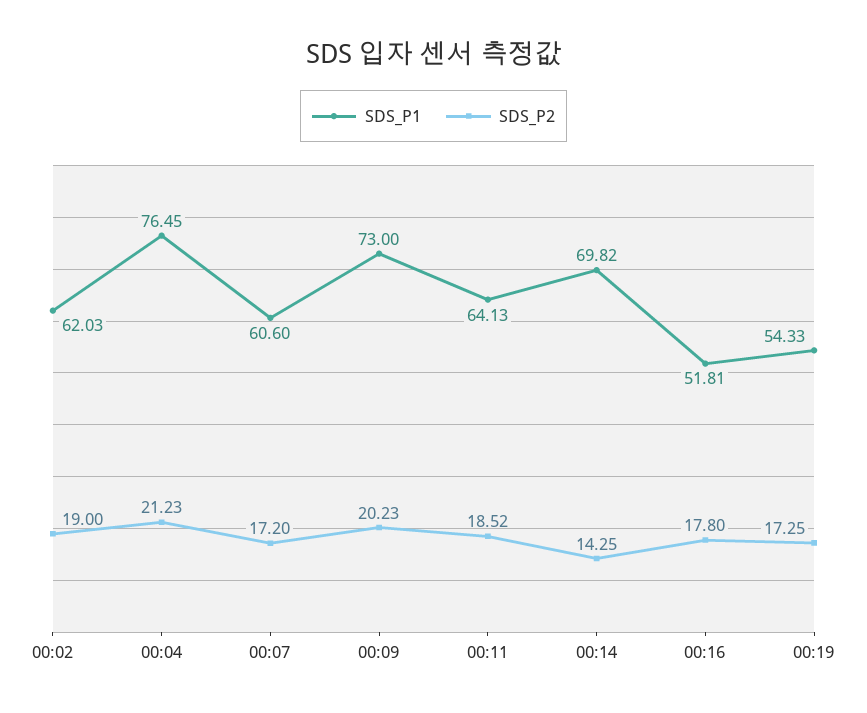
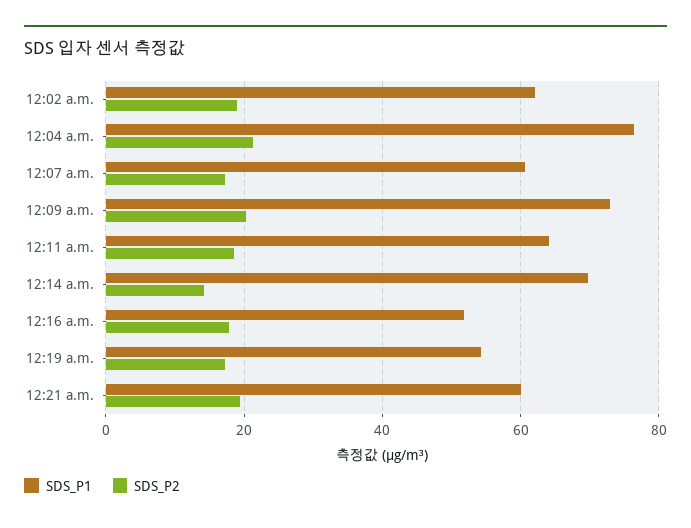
SDS_P1, 12:21 a.m.: none -> 60
SDS_P2, 12:21 a.m.: none -> 20

